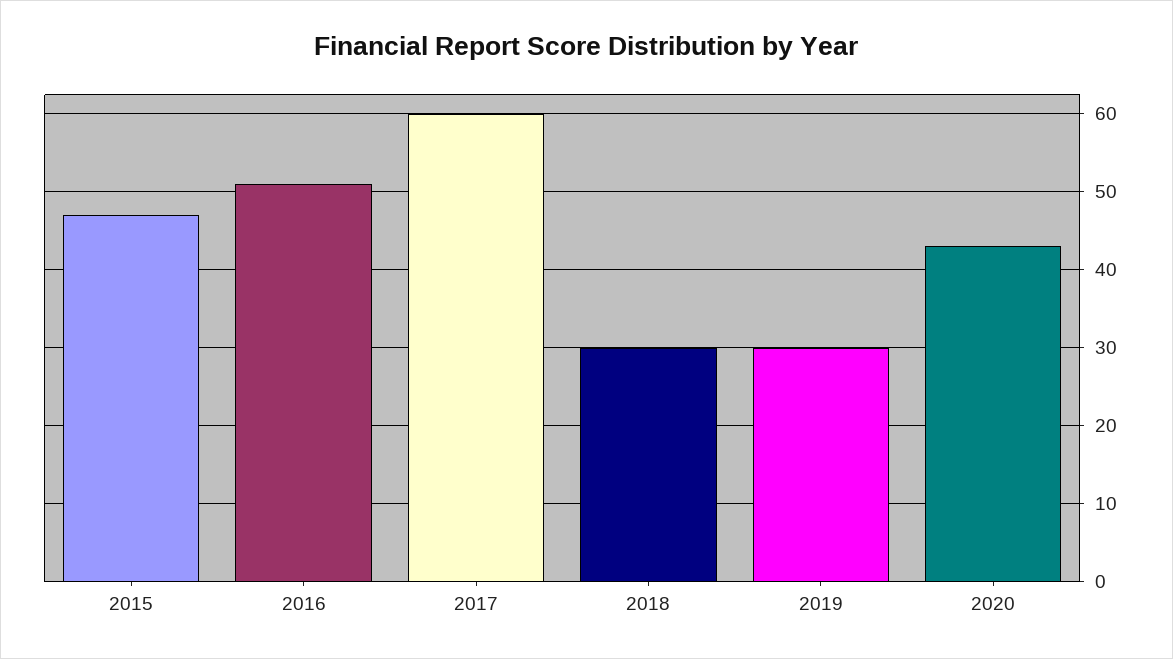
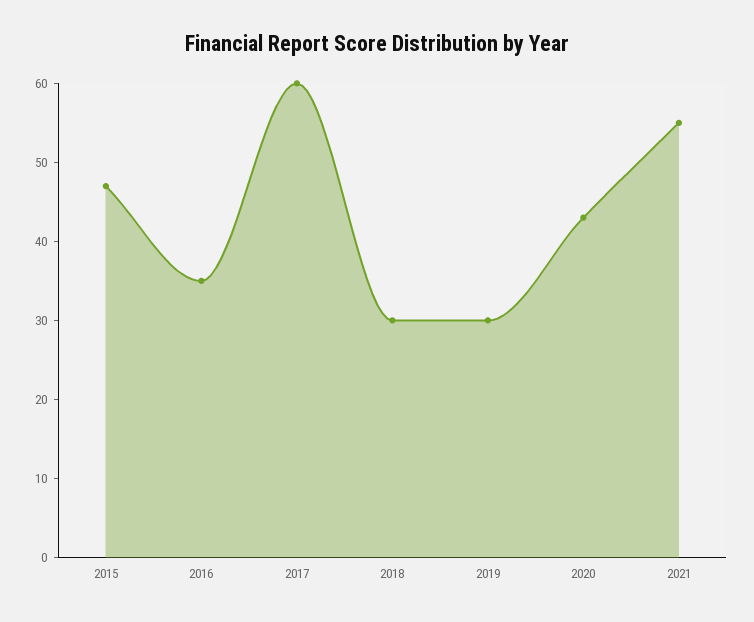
2016: 51 -> 35
2021: none -> 55

